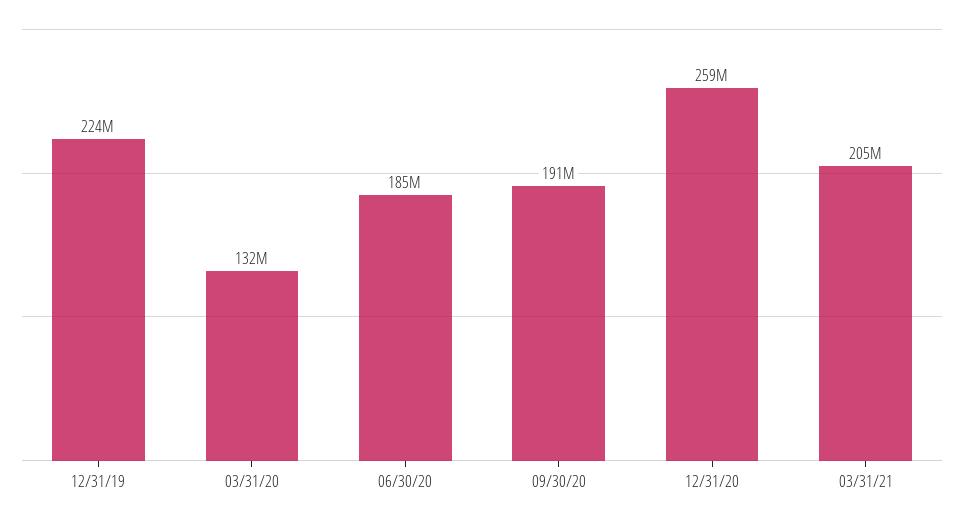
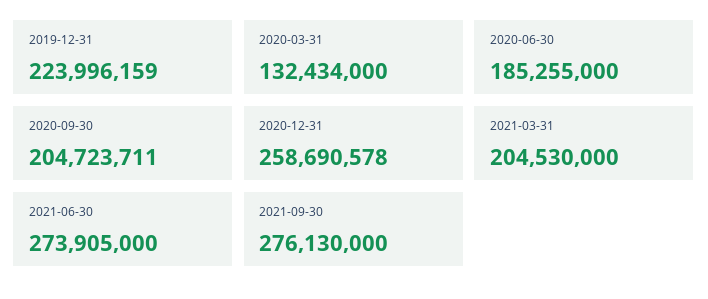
09/30/20: 191000000 -> 204723711
2021-06-30: none -> 273905000
2021-09-30: none -> 276130000

